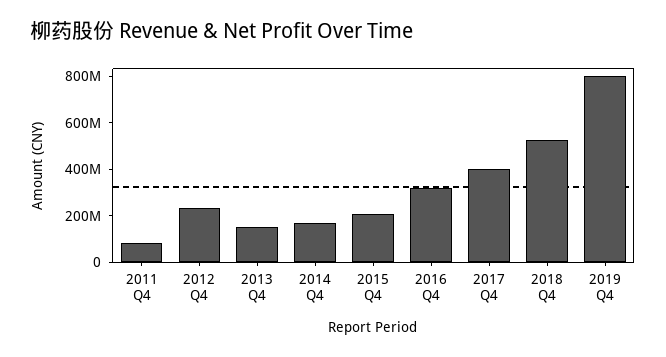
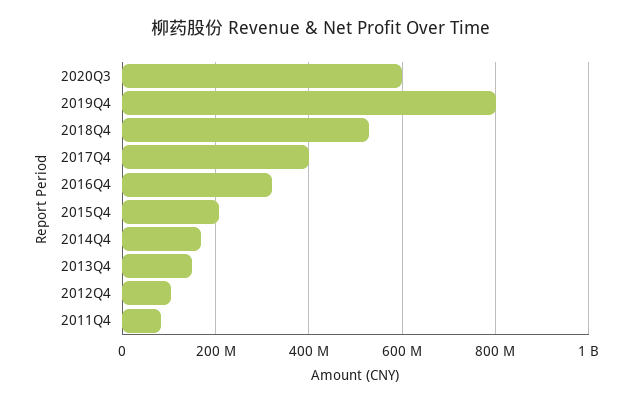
2012 Q4: 250000000 -> 100000000
2020Q3: none -> 600000000

